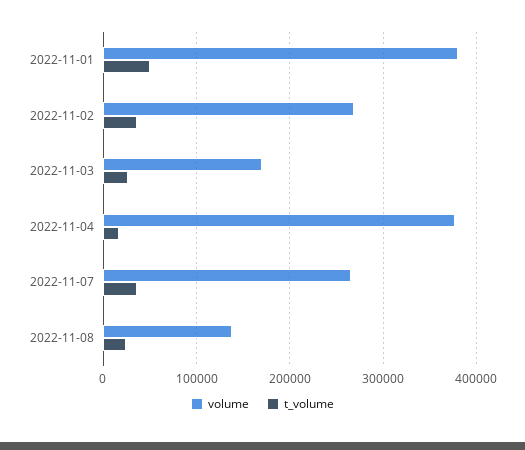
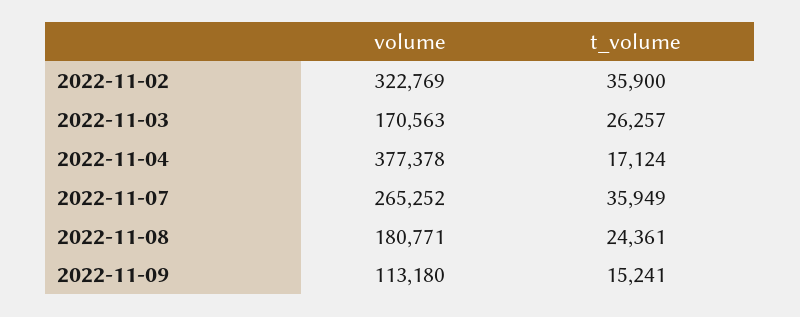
volume, 2022-11-01: 380000 -> none
t_volume, 2022-11-01: 50000 -> none
volume, 2022-11-02: 270000 -> 322769
volume, 2022-11-08: 140000 -> 180771
volume, 2022-11-09: none -> 113180
t_volume, 2022-11-09: none -> 15241

